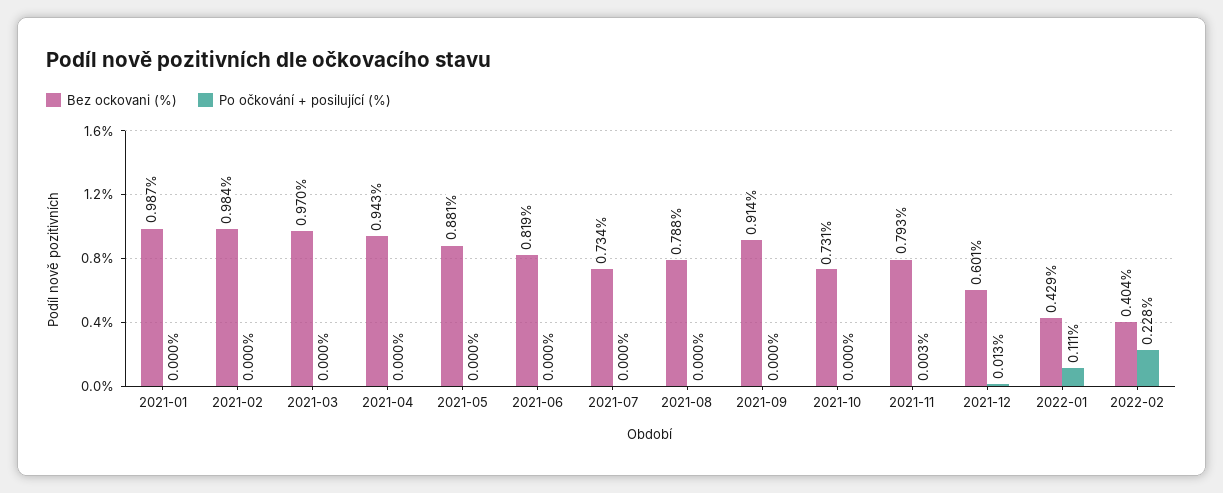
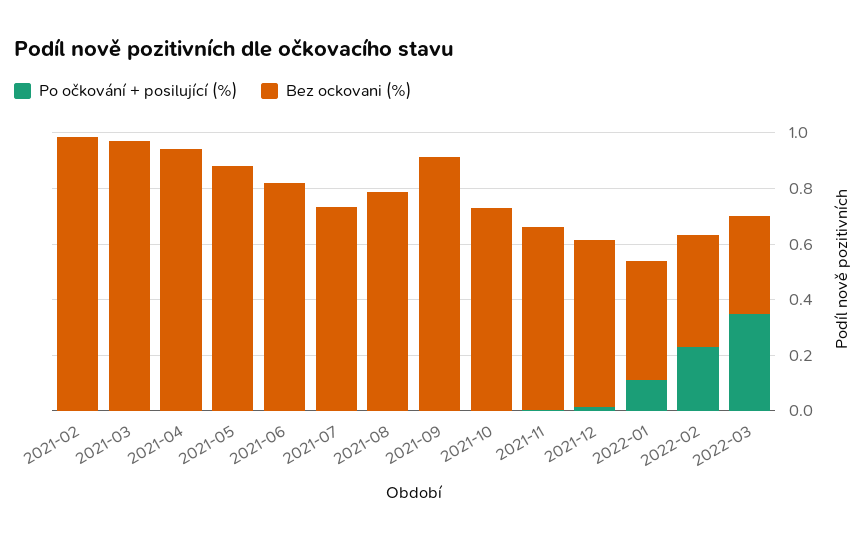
Bez ockovani (%), 2021-01: 0.987 -> none
Po očkování + posilující (%), 2021-01: 0 -> none
Bez ockovani (%), 2021-11: 0.793 -> 0.65
Po očkování + posilující (%), 2022-03: none -> 0.35
Bez ockovani (%), 2022-03: none -> 0.35

